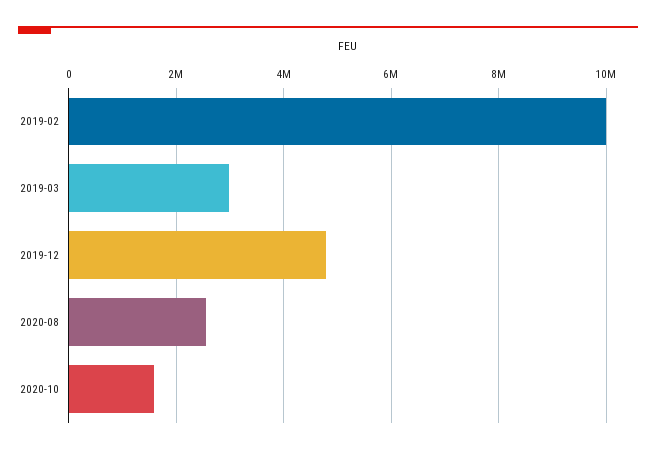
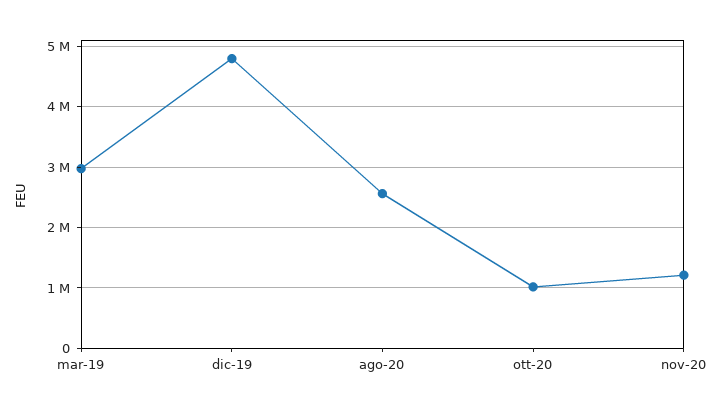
2019-02: 10000000 -> none
2020-10: 1600000 -> 1000000
nov-20: none -> 1200000

